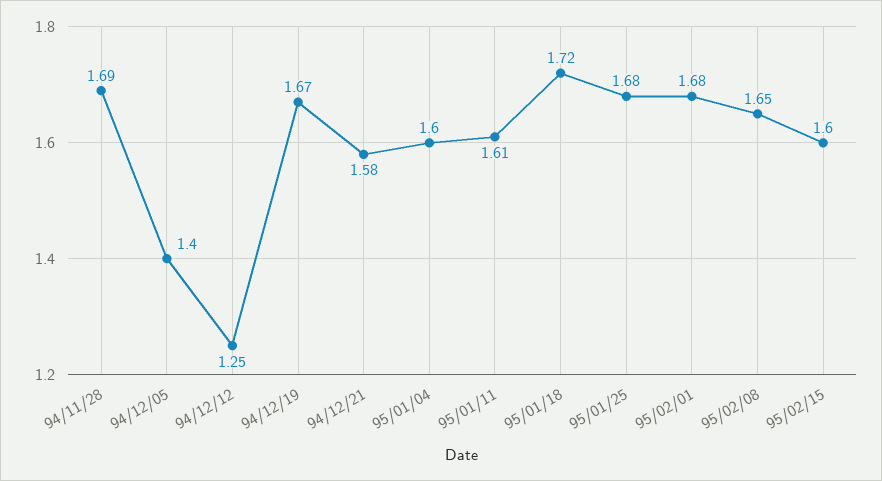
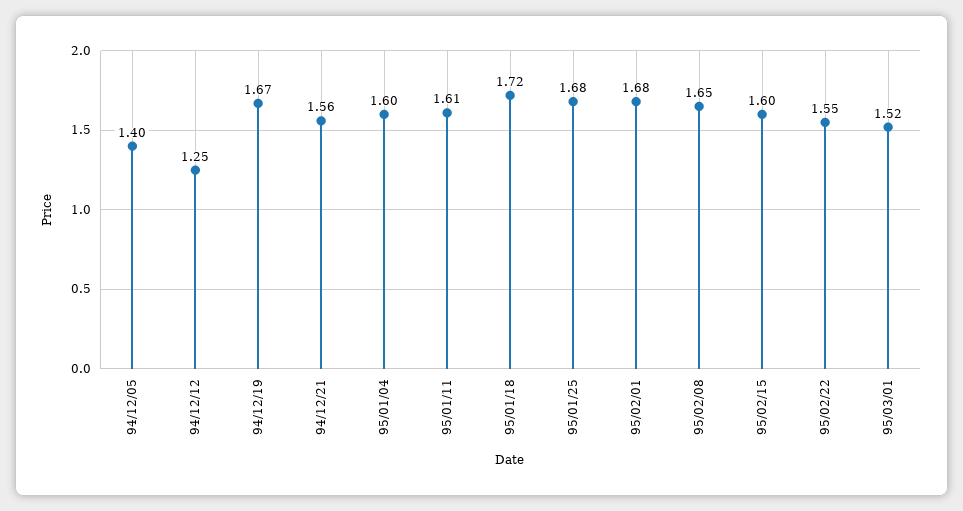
94/11/28: 1.69 -> none
94/12/21: 1.58 -> 1.56
95/02/22: none -> 1.55
95/03/01: none -> 1.52

